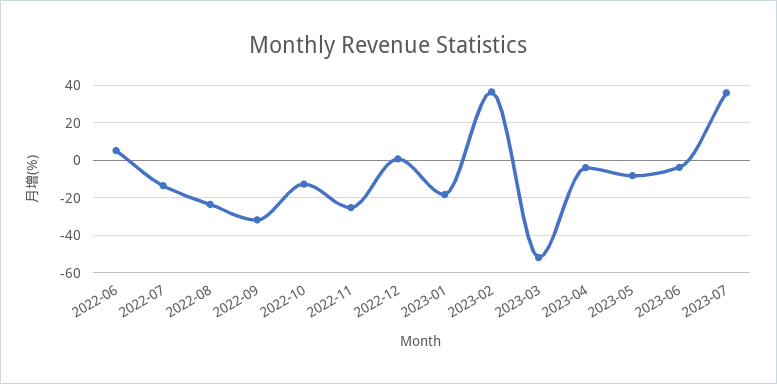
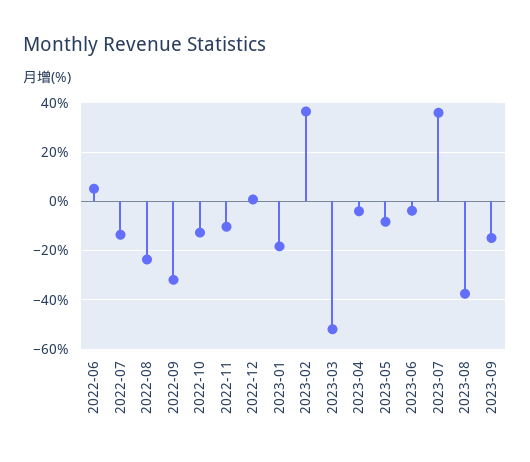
2022-11: -25 -> -10
2023-08: none -> -37.5
2023-09: none -> -15

